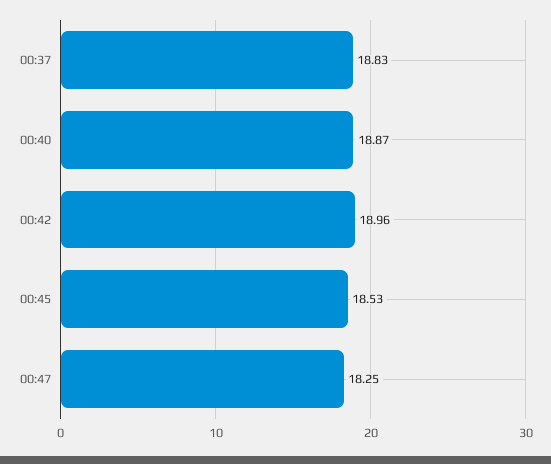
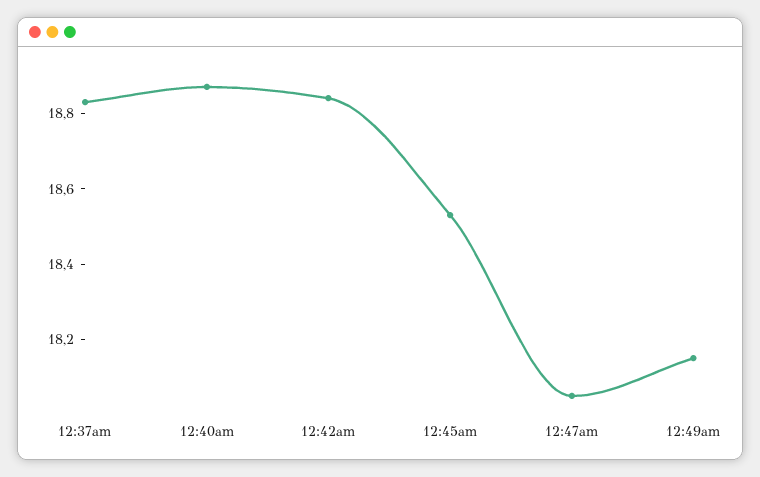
00:42: 18.96 -> 18.85
00:47: 18.25 -> 18.05
12:49am: none -> 18.15

